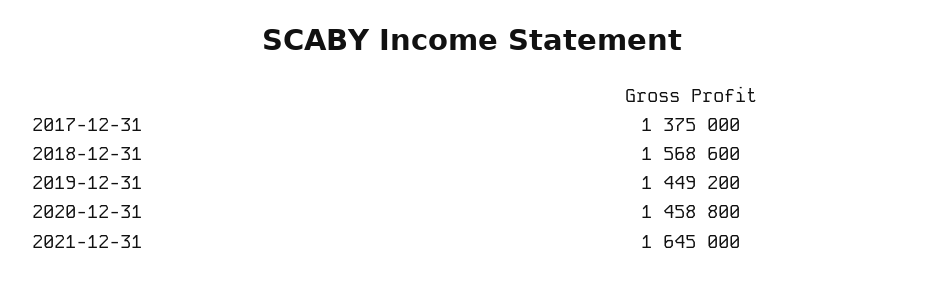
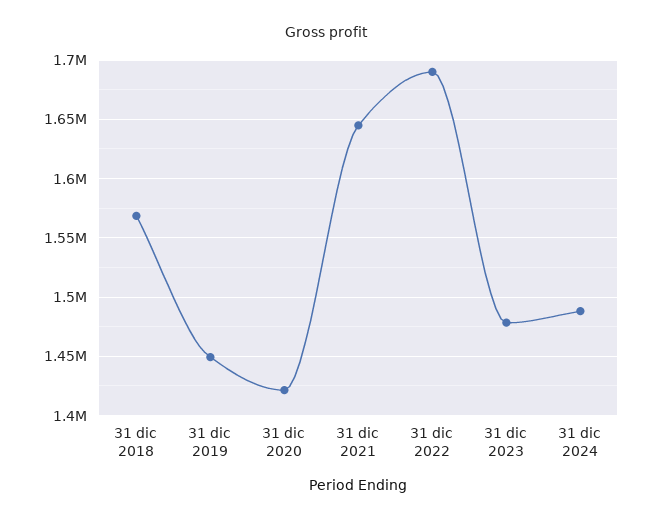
2017-12-31: 1375000 -> none
2020-12-31: 1458800 -> 1420000
31 dic 2022: none -> 1690000
31 dic 2023: none -> 1480000
31 dic 2024: none -> 1490000

